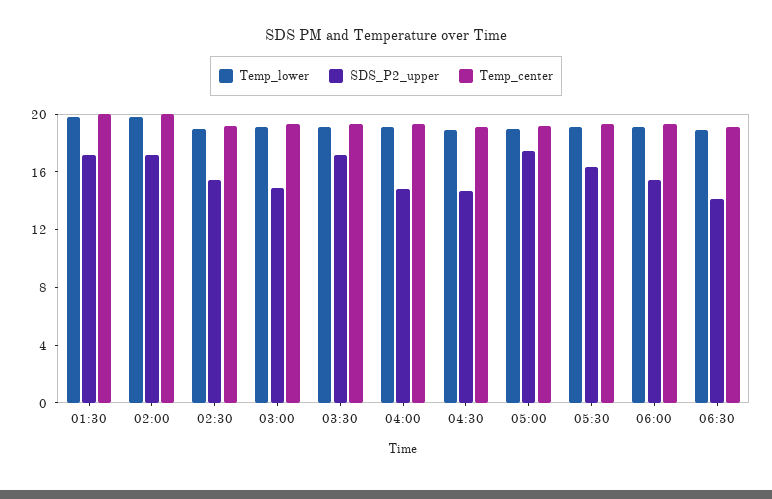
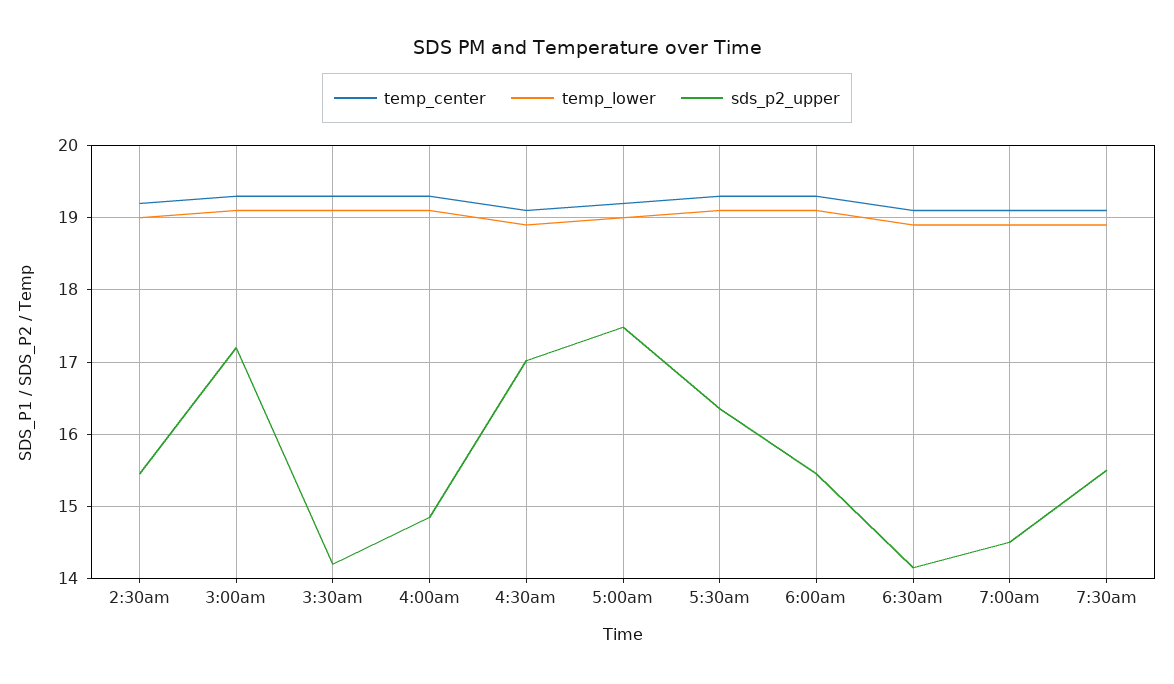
Temp_lower, 01:30: 20 -> none
SDS_P2_upper, 01:30: 17 -> none
Temp_center, 01:30: 20 -> none
Temp_lower, 02:00: 20 -> none
SDS_P2_upper, 02:00: 17 -> none
Temp_center, 02:00: 20 -> none
SDS_P2_upper, 03:00: 15 -> 17.2
SDS_P2_upper, 03:30: 17 -> 14.2
SDS_P2_upper, 04:30: 15 -> 17
Temp_center, 7:00am: none -> 19.1
Temp_lower, 7:00am: none -> 18.9
SDS_P2_upper, 7:00am: none -> 14.5
Temp_center, 7:30am: none -> 19.1
Temp_lower, 7:30am: none -> 18.9
SDS_P2_upper, 7:30am: none -> 15.5

